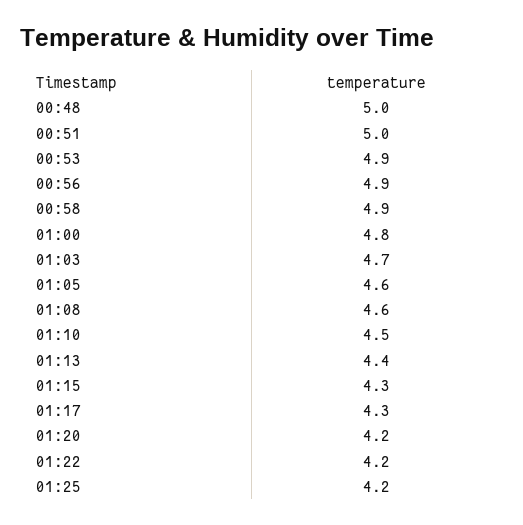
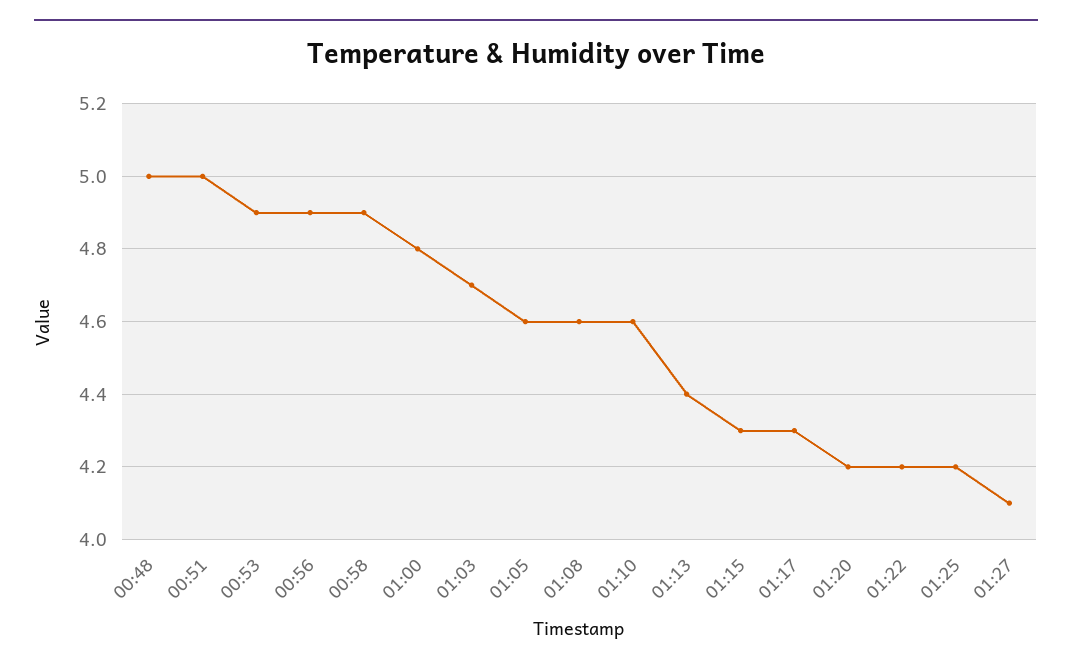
01:10: 4.5 -> 4.6
01:27: none -> 4.1

